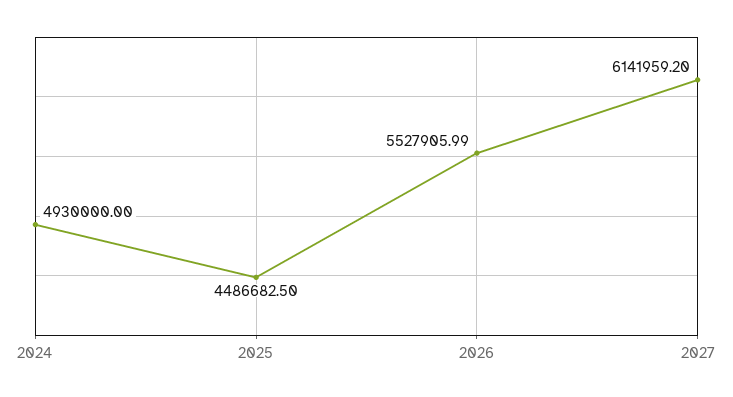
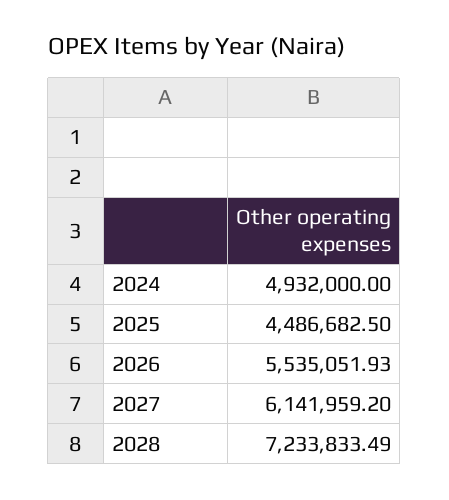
2024: 4930000 -> 4932000
2026: 5527905.99 -> 5535051.93
2028: none -> 7233833.49

